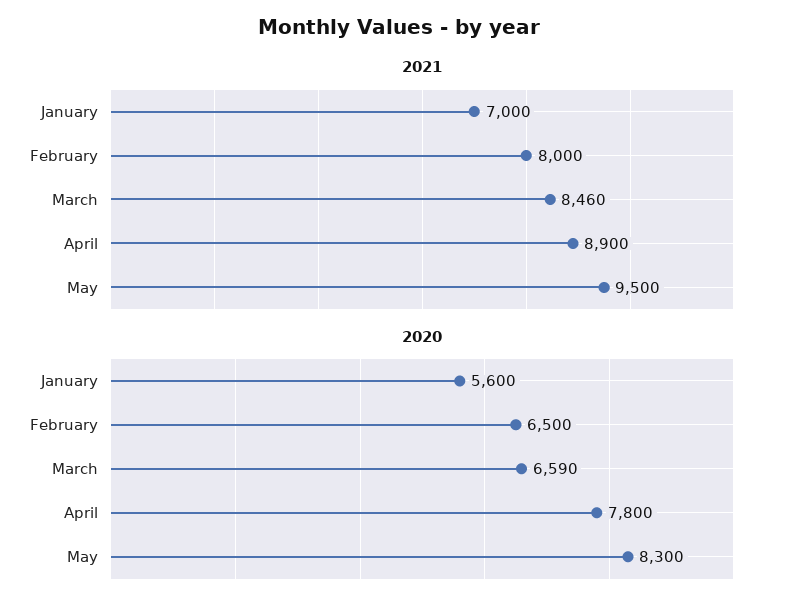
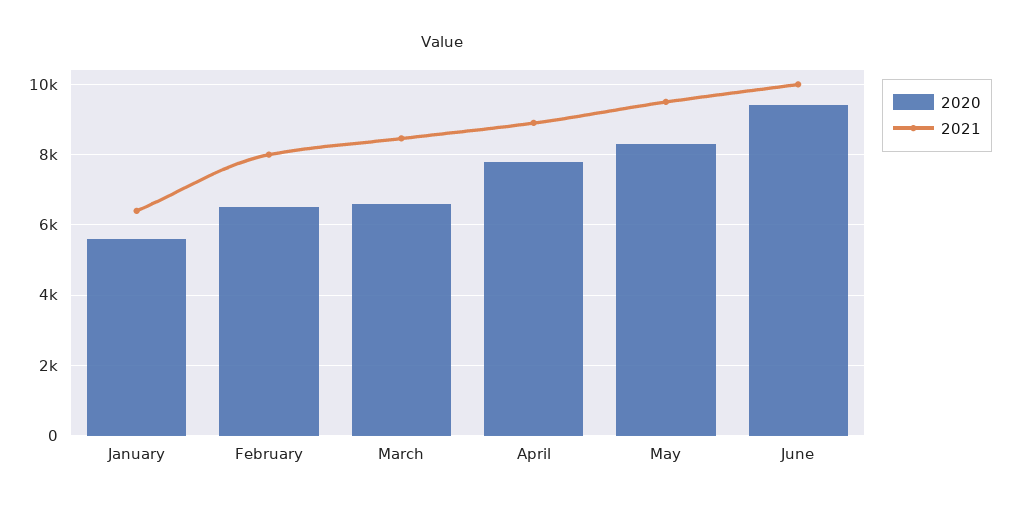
2021, January: 7000 -> 6400
2020, June: none -> 9400
2021, June: none -> 10000

